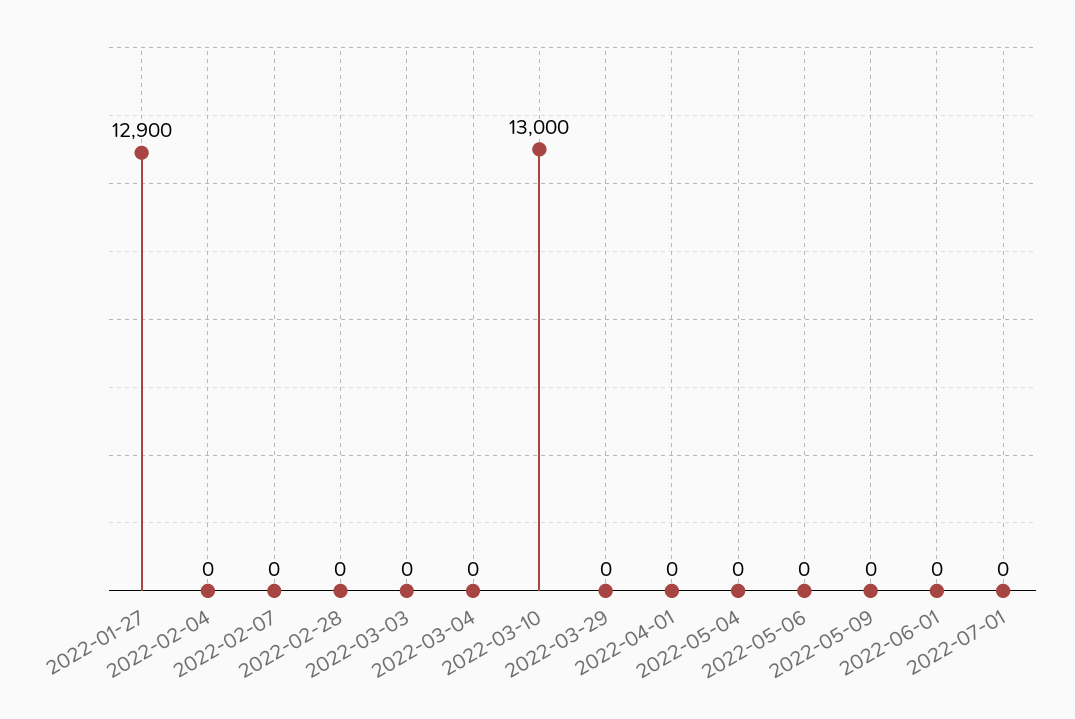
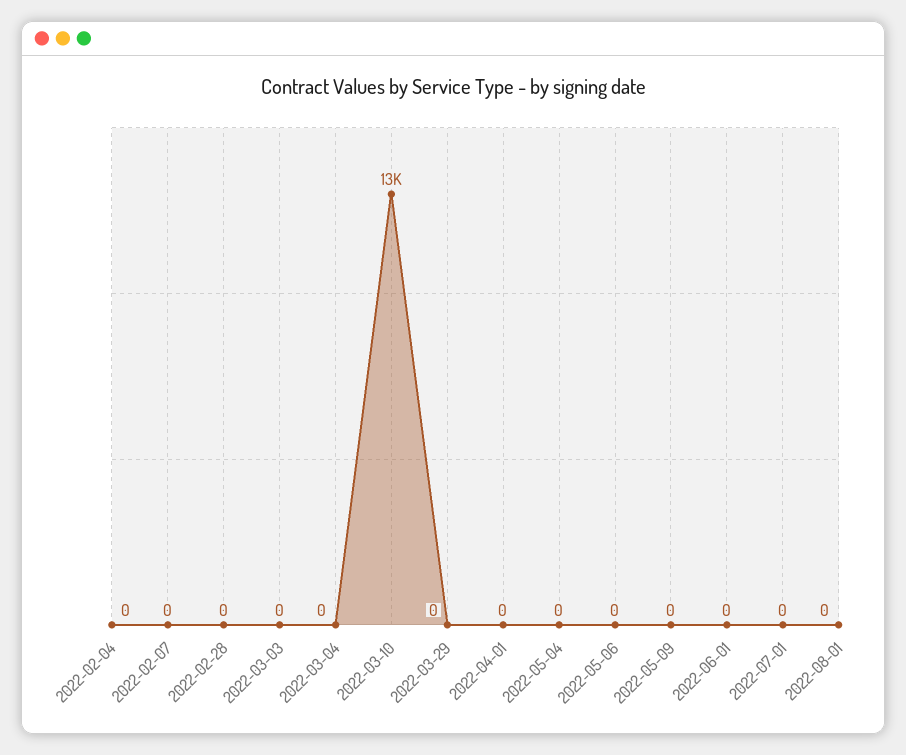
2022-01-27: 12900 -> none
2022-08-01: none -> 0

